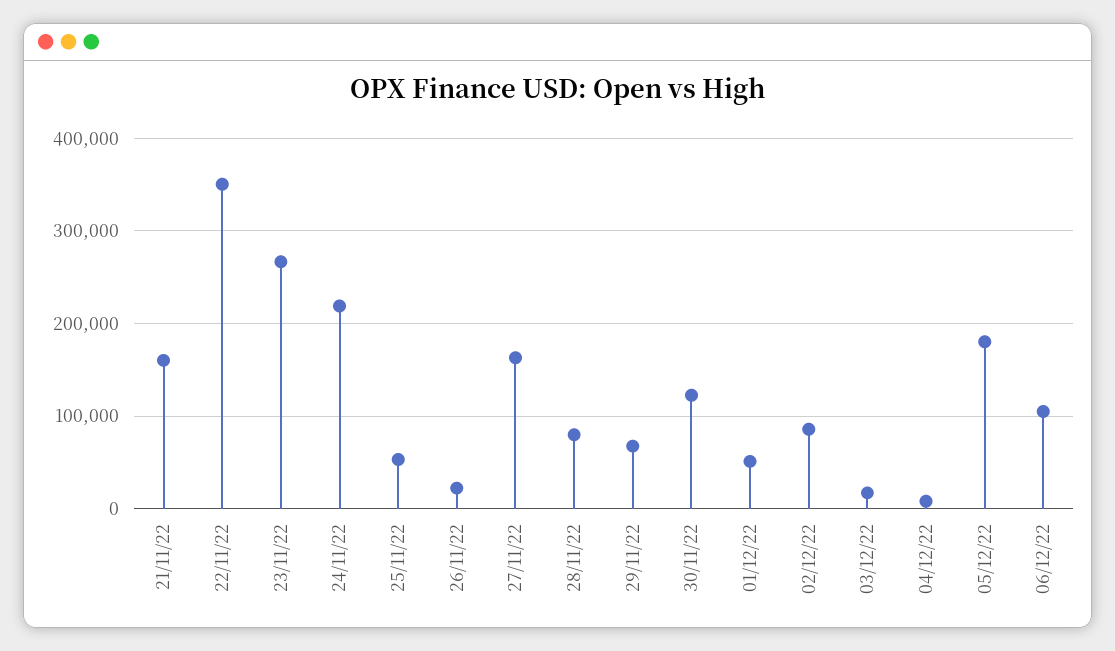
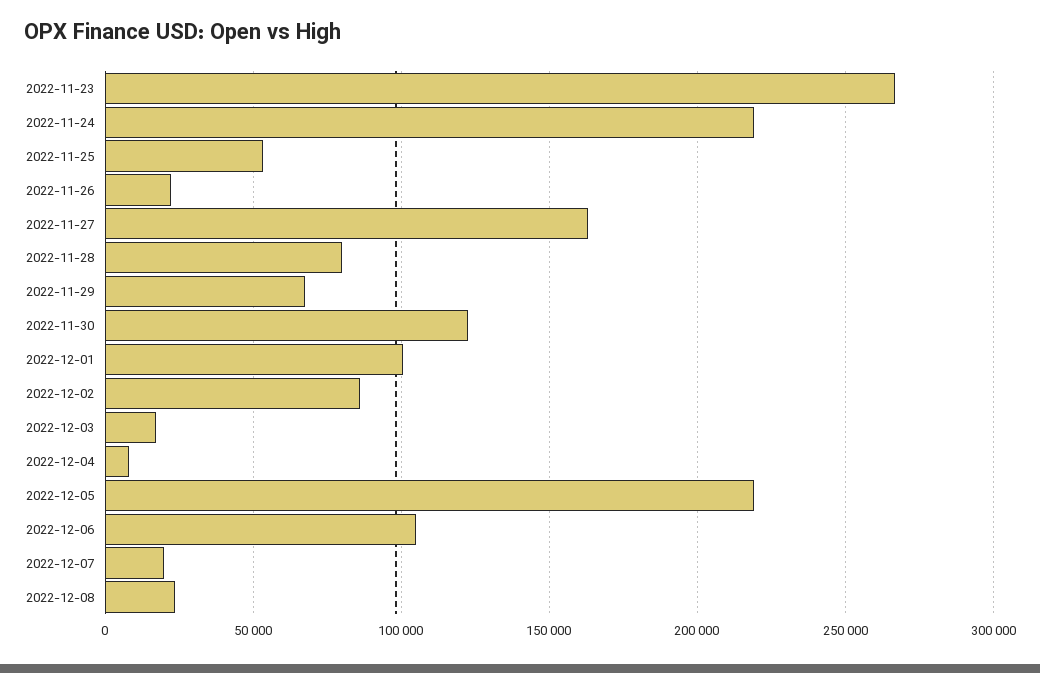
21/11/22: 160000 -> none
22/11/22: 350000 -> none
01/12/22: 50000 -> 100000
05/12/22: 180000 -> 220000
2022-12-07: none -> 20000
2022-12-08: none -> 25000

